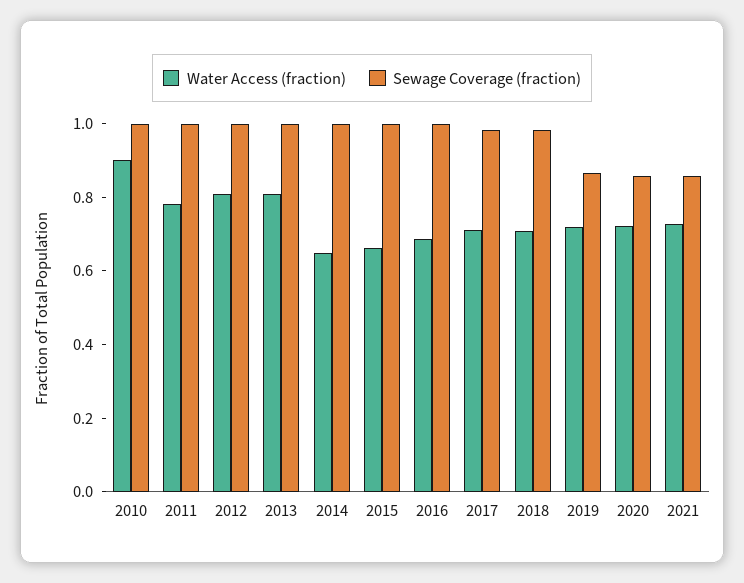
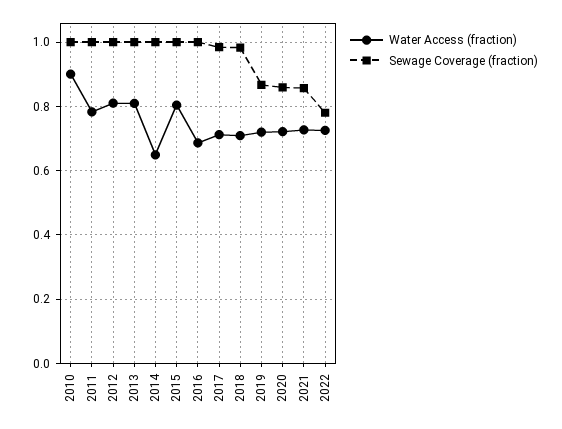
Water Access (fraction), 2015: 0.65 -> 0.8
Water Access (fraction), 2022: none -> 0.72
Sewage Coverage (fraction), 2022: none -> 0.78

